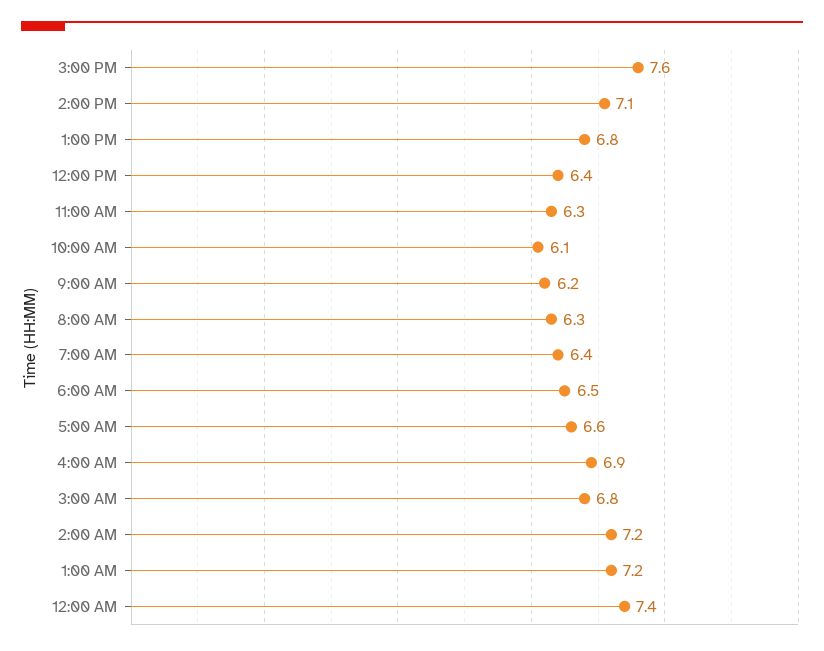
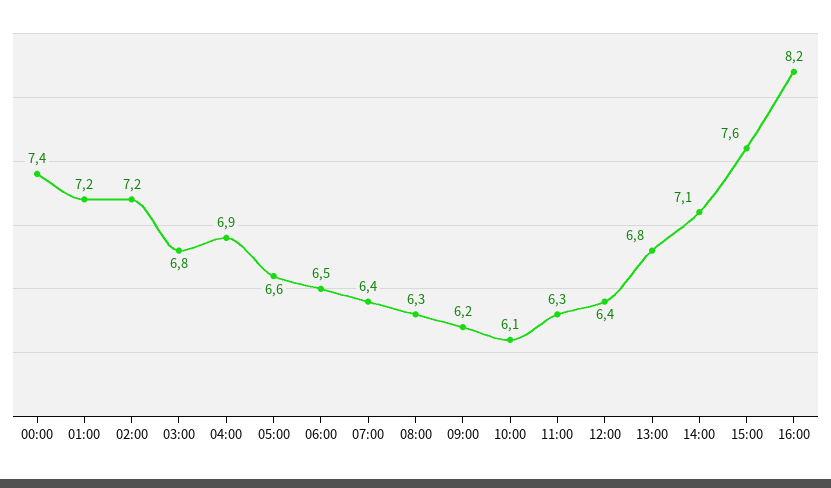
16:00: none -> 8.2

